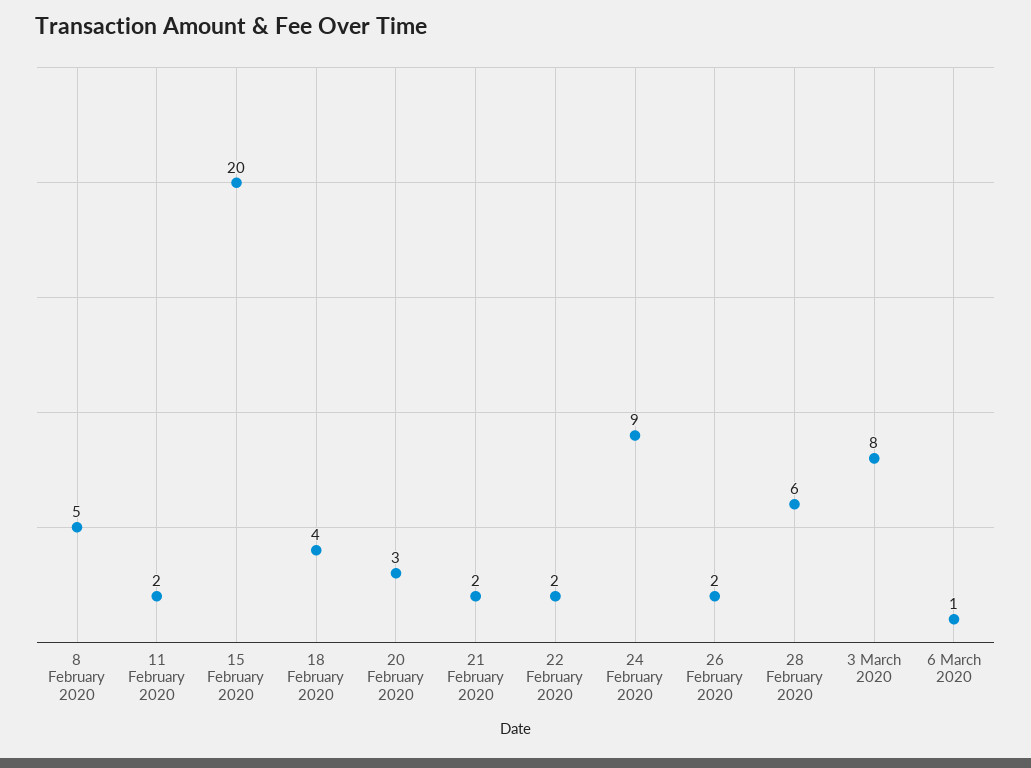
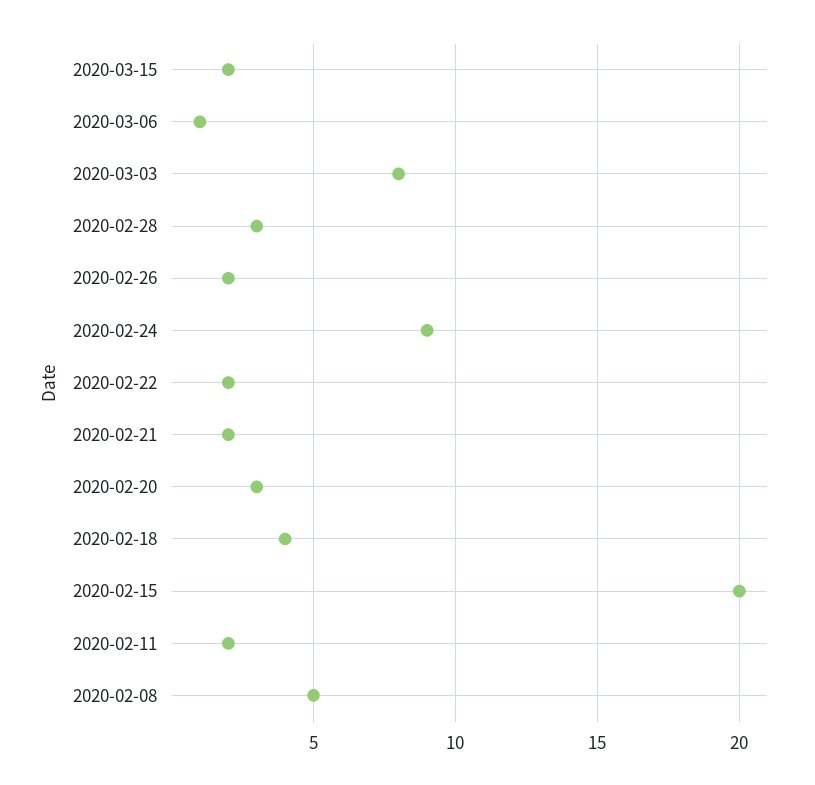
28 February 2020: 6 -> 3
2020-03-15: none -> 2

